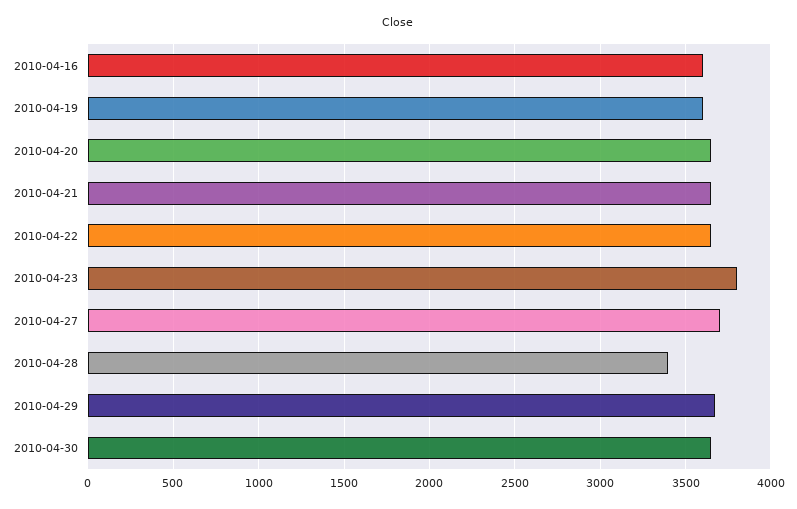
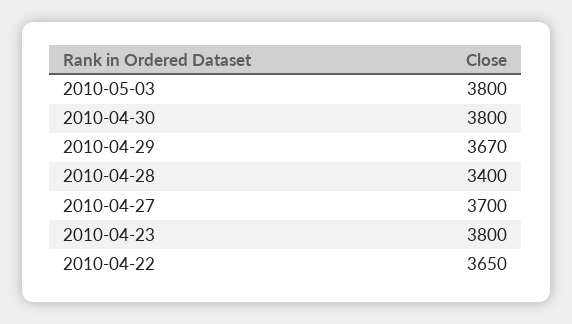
2010-04-16: 3600 -> none
2010-04-19: 3600 -> none
2010-04-20: 3650 -> none
2010-04-21: 3650 -> none
2010-04-30: 3650 -> 3800
2010-05-03: none -> 3800

